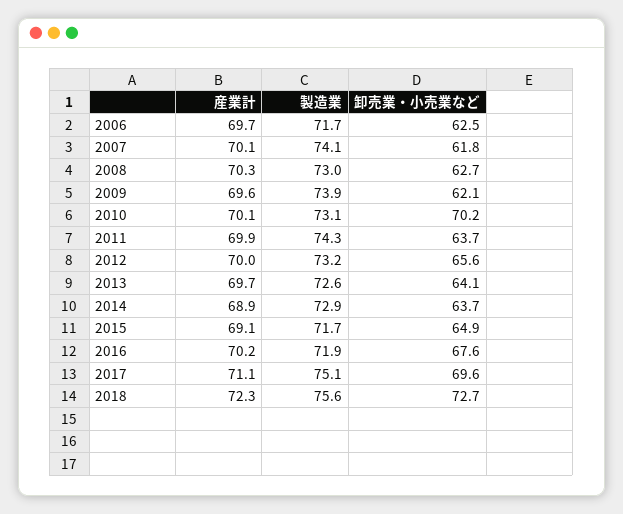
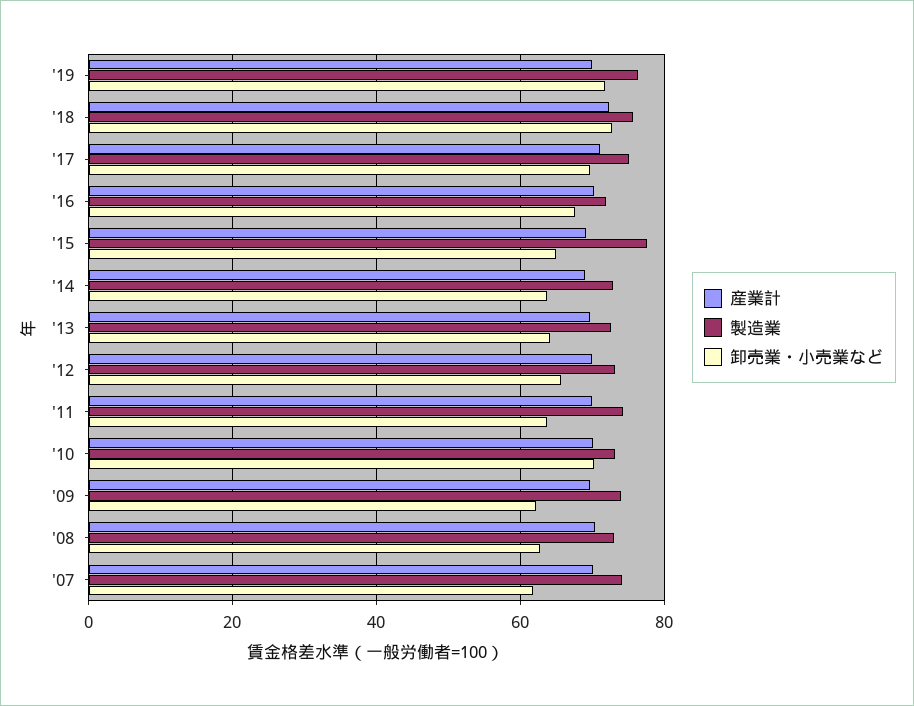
産業計, 2006: 69.7 -> none
製造業, 2006: 71.7 -> none
卸売業・小売業など, 2006: 62.5 -> none
製造業, 2015: 71.7 -> 78
産業計, '19: none -> 70
製造業, '19: none -> 76
卸売業・小売業など, '19: none -> 72

